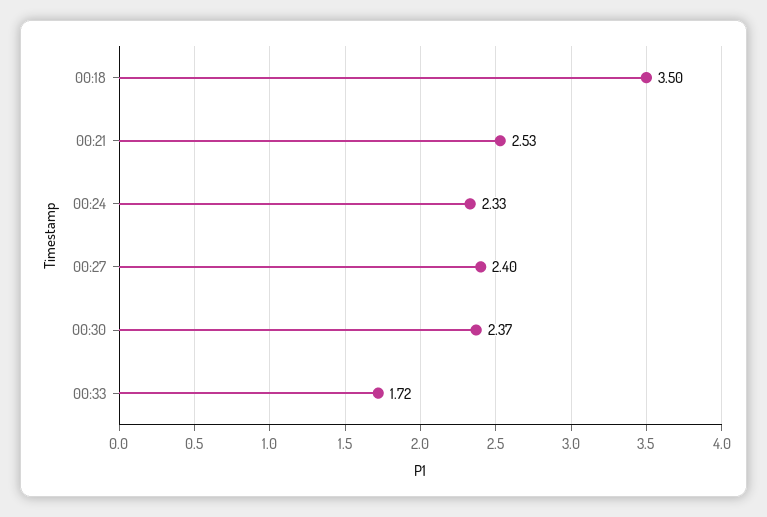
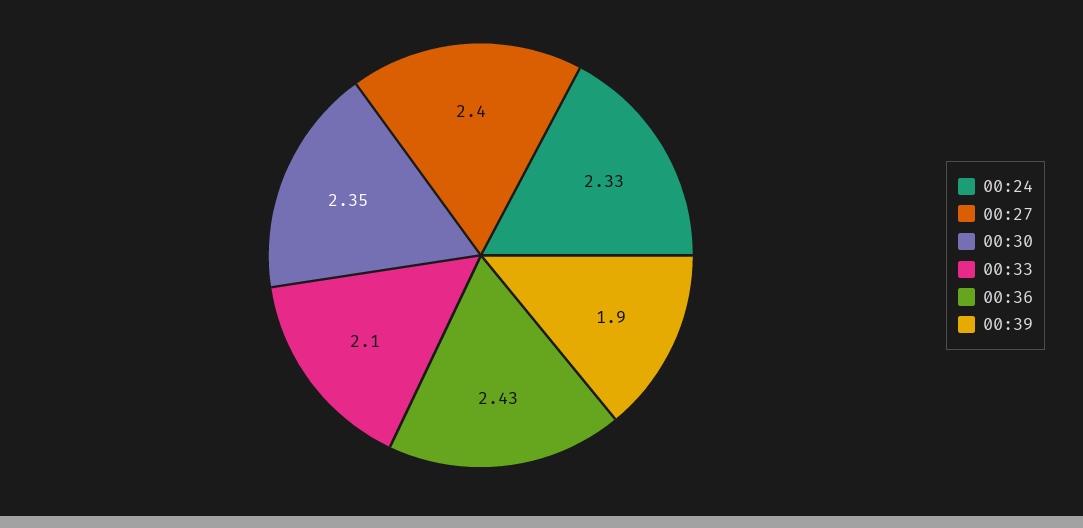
00:18: 3.5 -> none
00:21: 2.53 -> none
00:30: 2.37 -> 2.35
00:33: 1.72 -> 2.1
00:36: none -> 2.43
00:39: none -> 1.9

